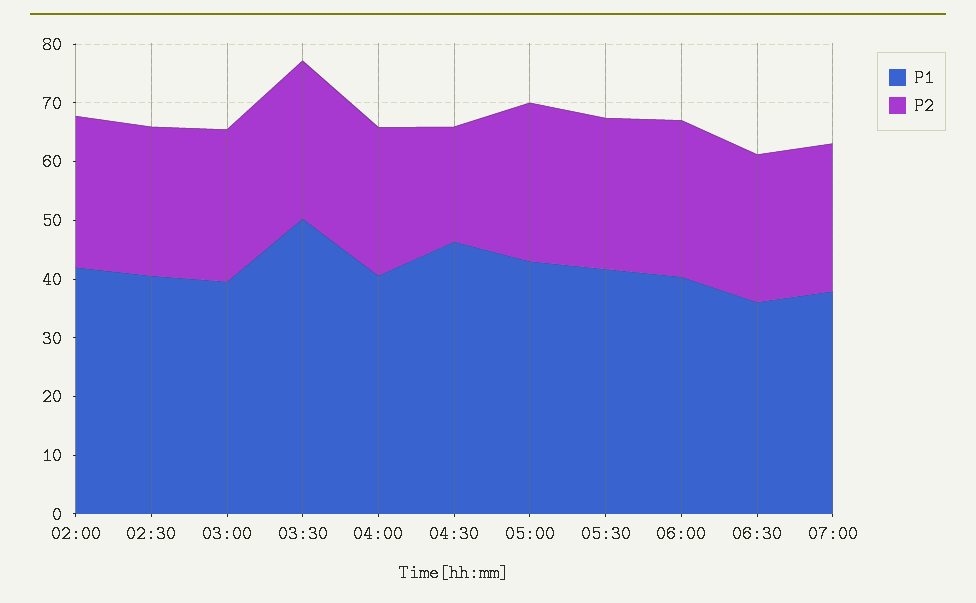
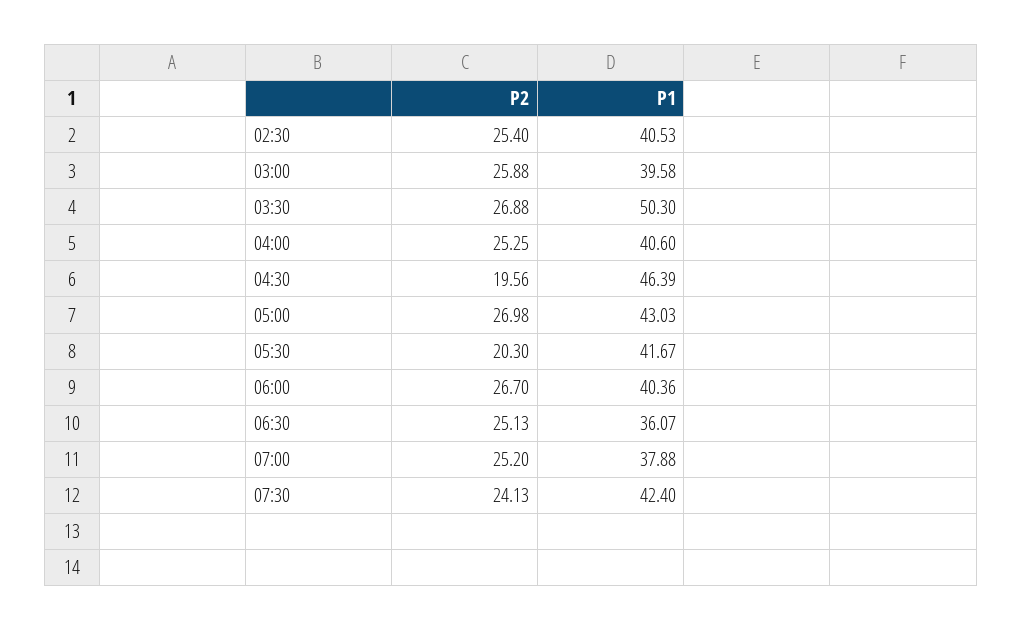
P1, 02:00: 42 -> none
P2, 02:00: 26 -> none
P2, 05:30: 26 -> 20.3
P2, 07:30: none -> 24.13
P1, 07:30: none -> 42.4

